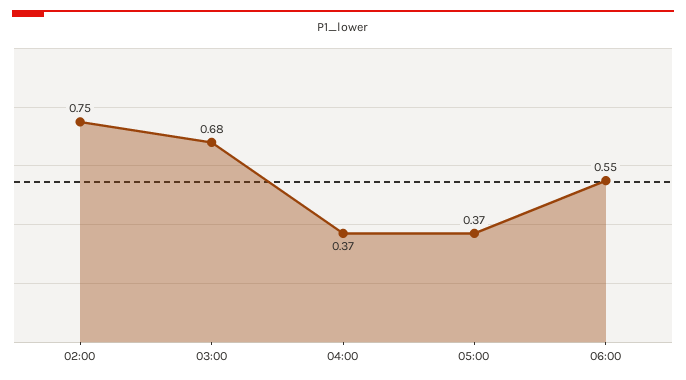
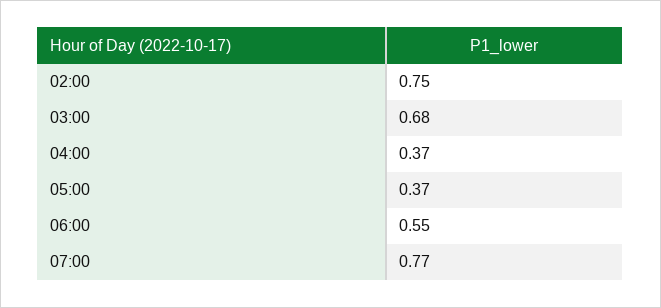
07:00: none -> 0.77

